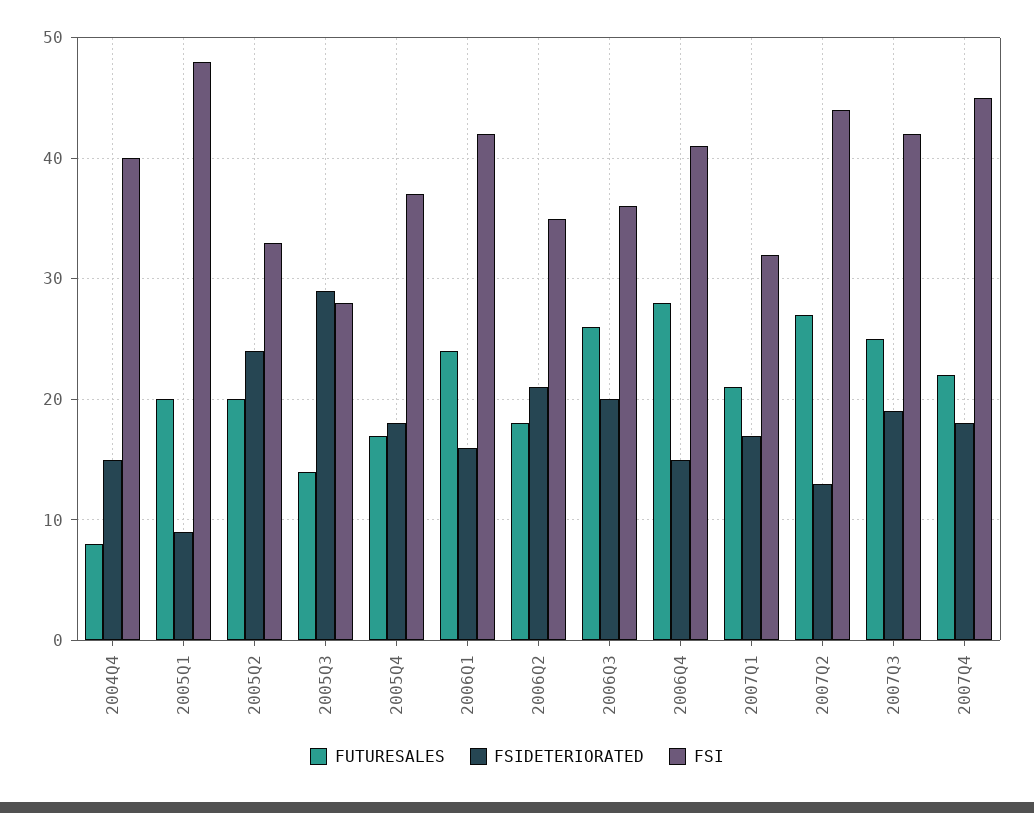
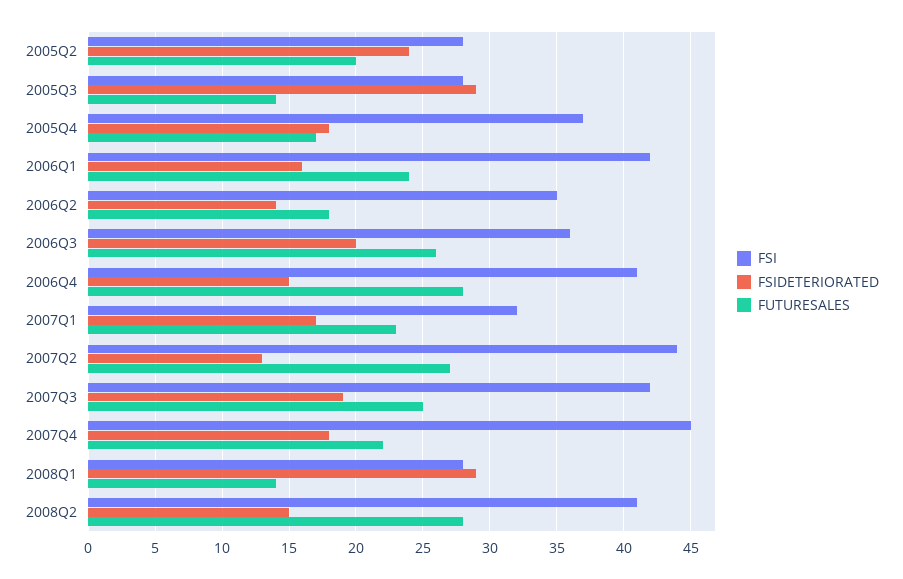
FUTURESALES, 2004Q4: 8 -> none
FSIDETERIORATED, 2004Q4: 15 -> none
FSI, 2004Q4: 40 -> none
FUTURESALES, 2005Q1: 20 -> none
FSIDETERIORATED, 2005Q1: 9 -> none
FSI, 2005Q1: 48 -> none
FSI, 2005Q2: 33 -> 28
FSIDETERIORATED, 2006Q2: 21 -> 14
FUTURESALES, 2007Q1: 21 -> 23
FSI, 2008Q1: none -> 28
FSIDETERIORATED, 2008Q1: none -> 29
FUTURESALES, 2008Q1: none -> 14
FSI, 2008Q2: none -> 41
FSIDETERIORATED, 2008Q2: none -> 15
FUTURESALES, 2008Q2: none -> 28

